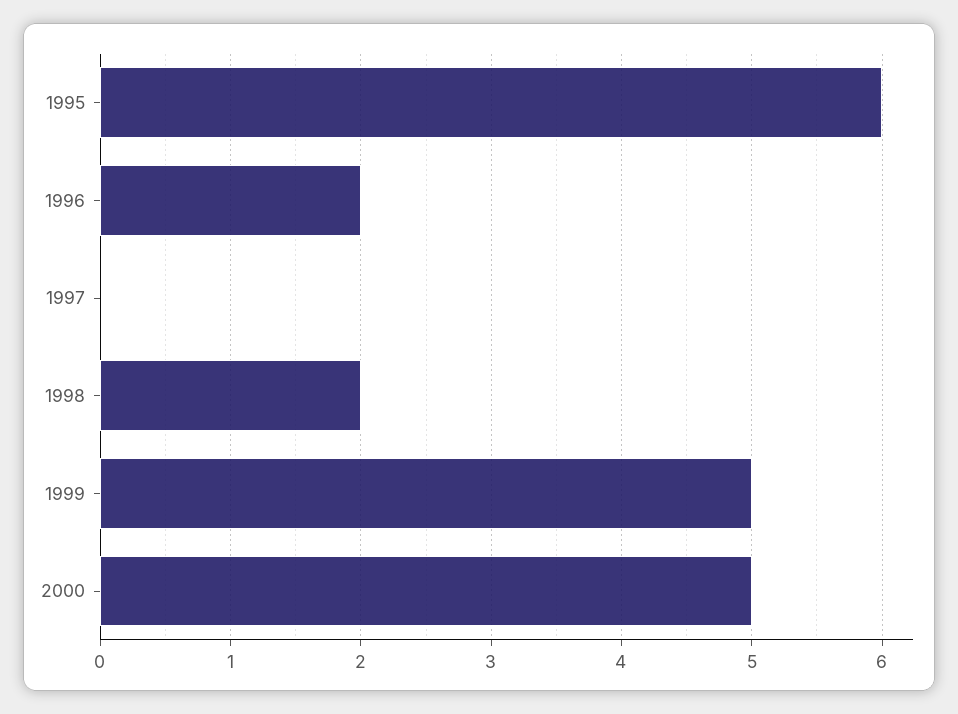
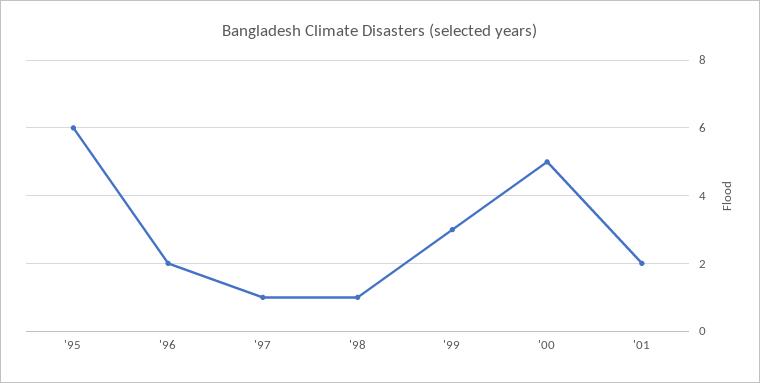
1997: 0 -> 1
1998: 2 -> 1
1999: 5 -> 3
'01: none -> 2

